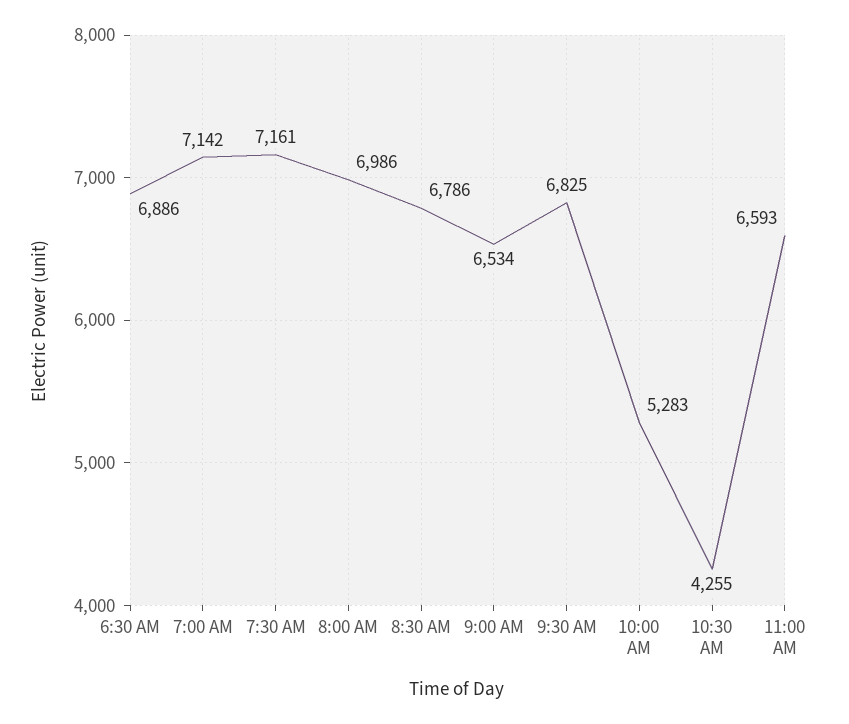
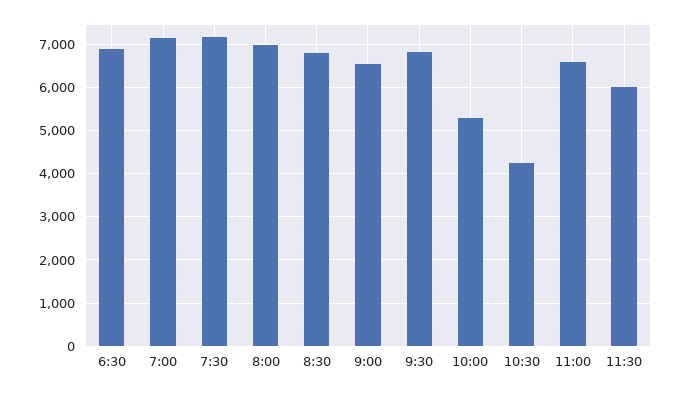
11:30: none -> 6000

